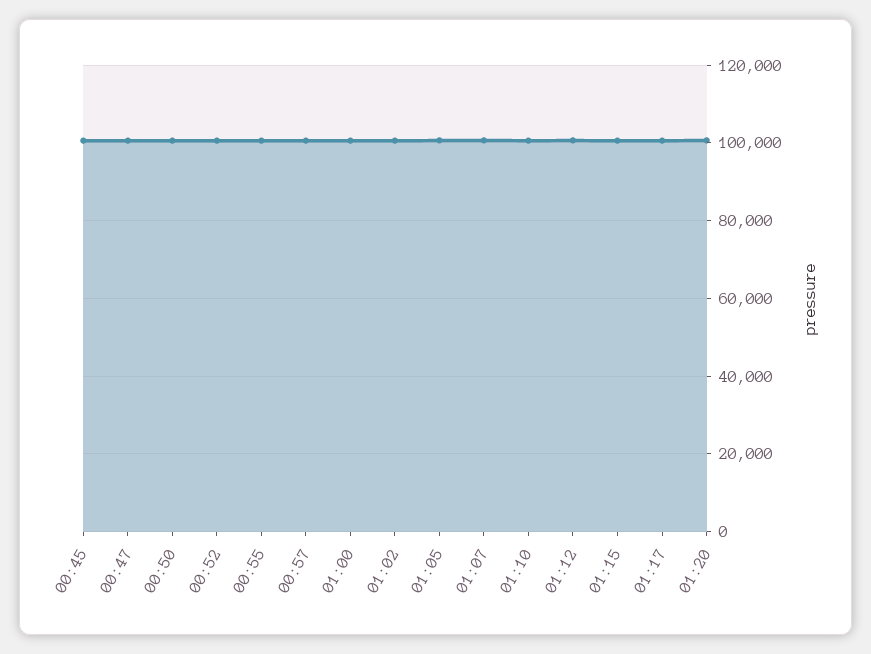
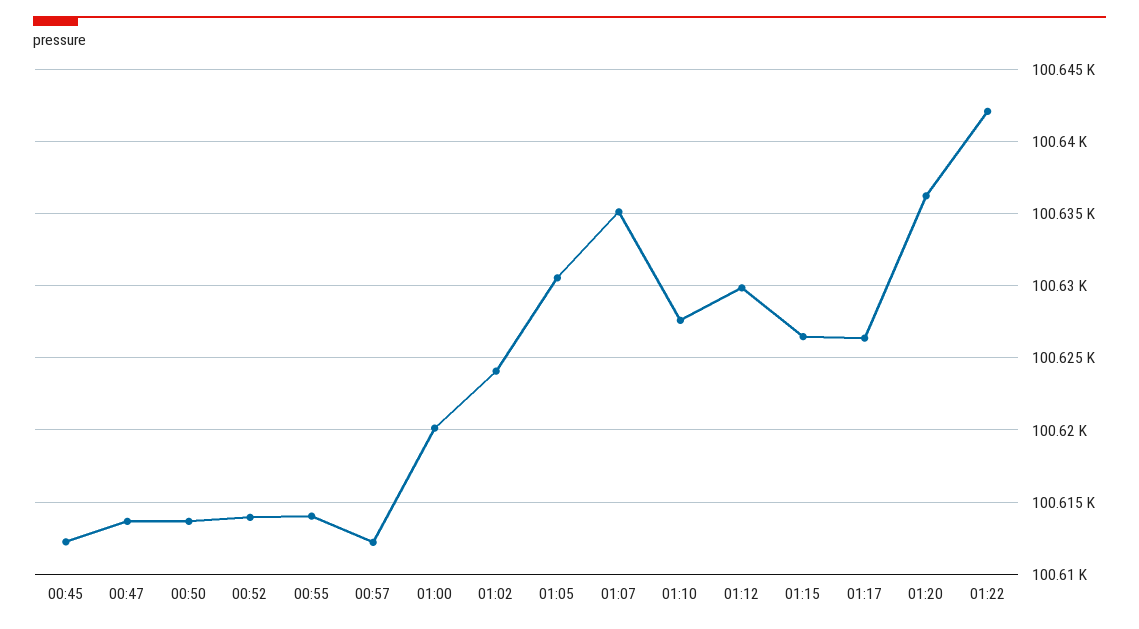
01:22: none -> 100642

